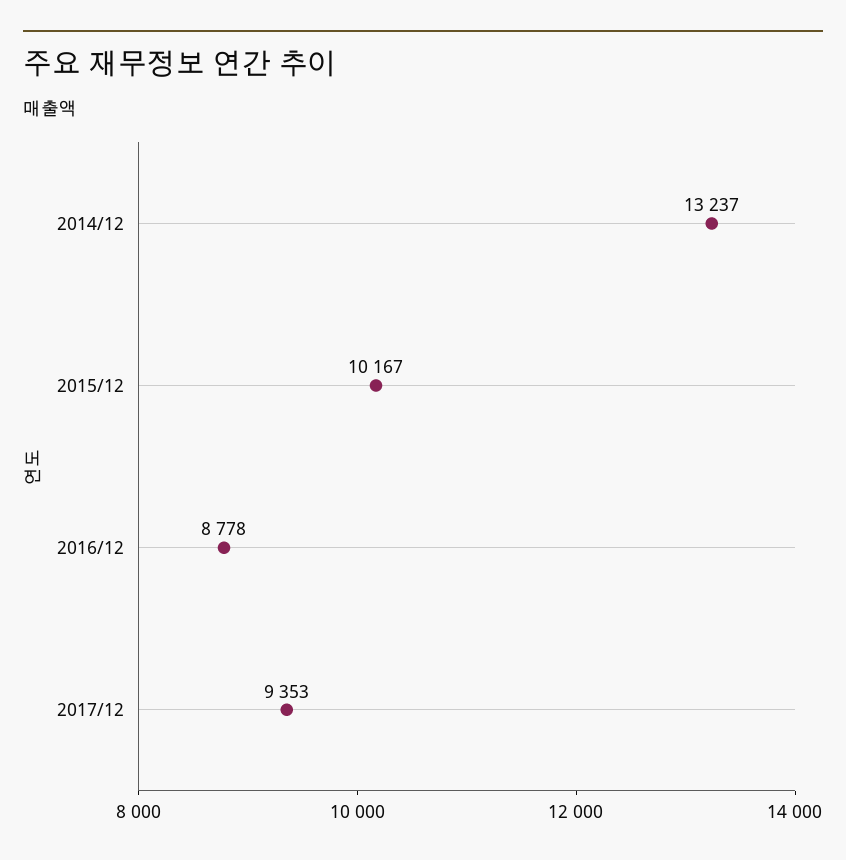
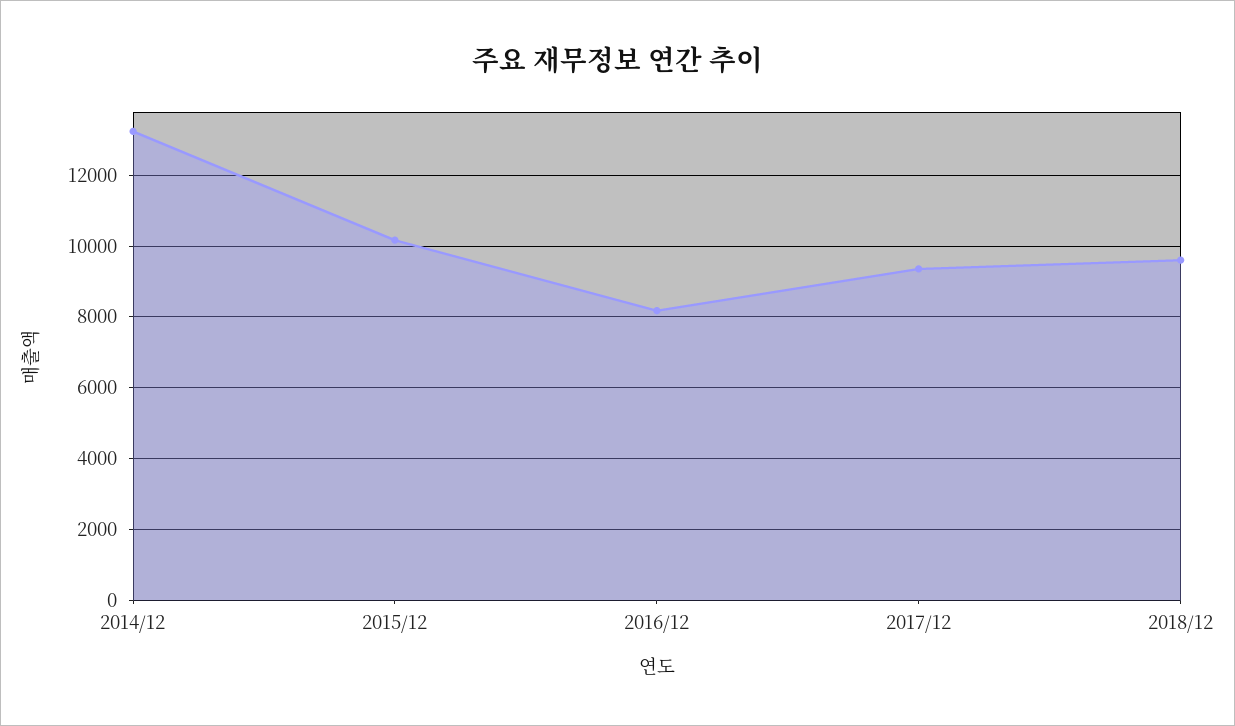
2016/12: 8778 -> 8200
2018/12: none -> 9600

